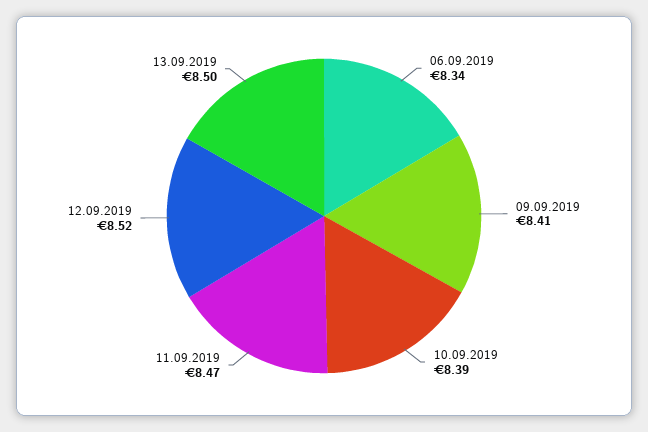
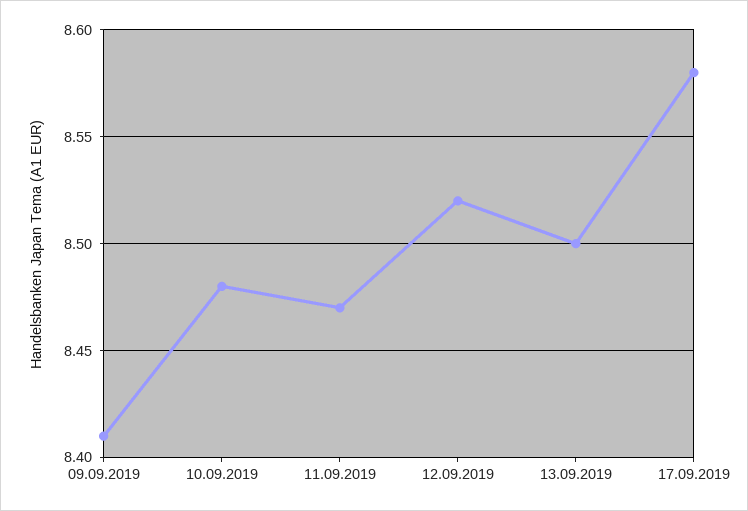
06.09.2019: 8.34 -> none
10.09.2019: 8.39 -> 8.48
17.09.2019: none -> 8.58

